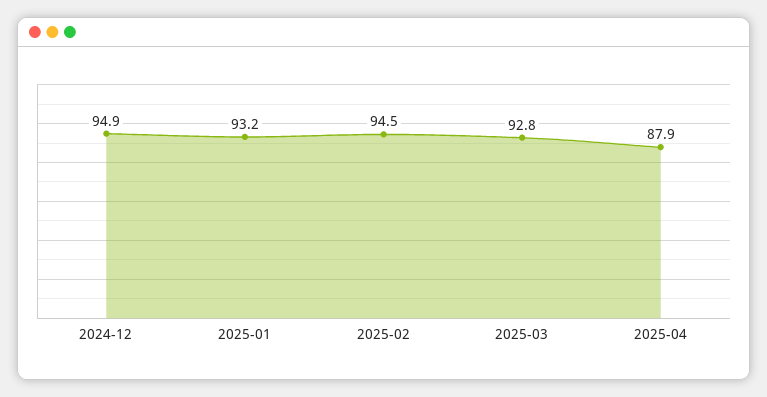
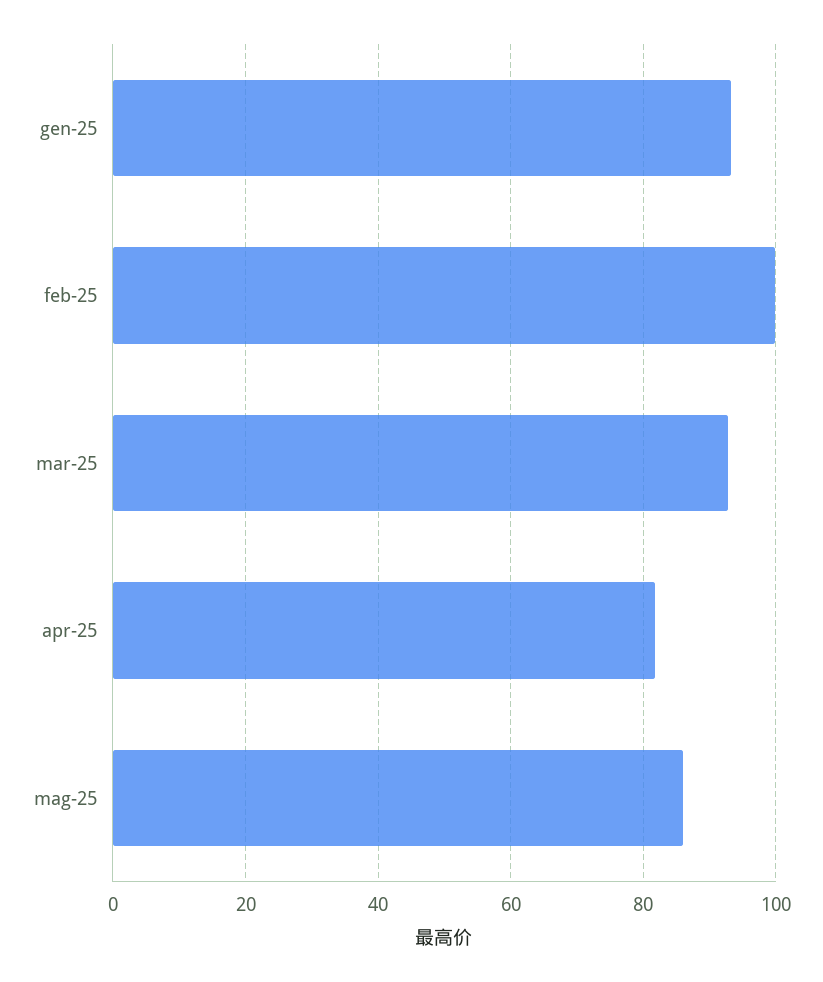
2024-12: 94.9 -> none
2025-02: 94.5 -> 100
2025-04: 87.9 -> 82
mag-25: none -> 86

